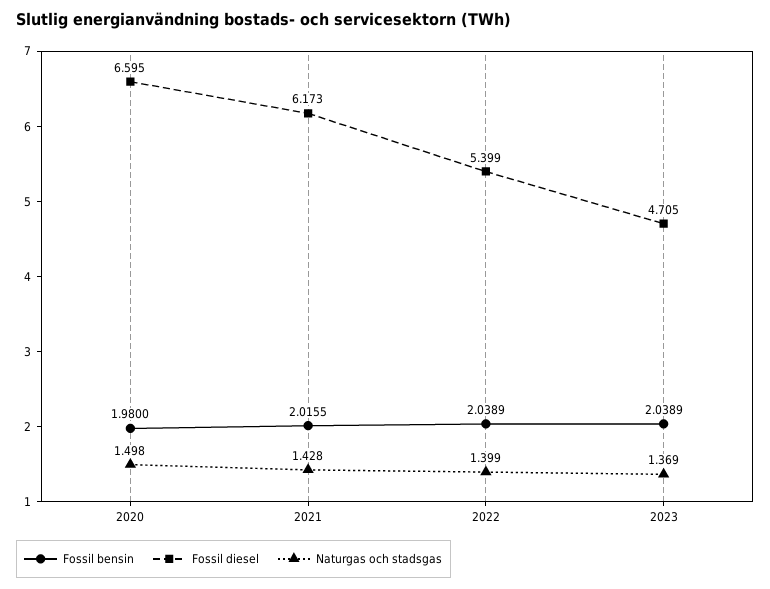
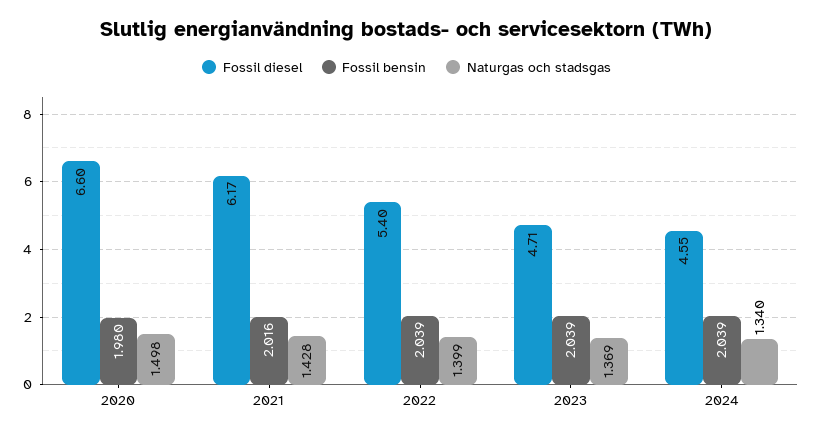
Fossil diesel, 2024: none -> 4.55
Fossil bensin, 2024: none -> 2.039
Naturgas och stadsgas, 2024: none -> 1.34

